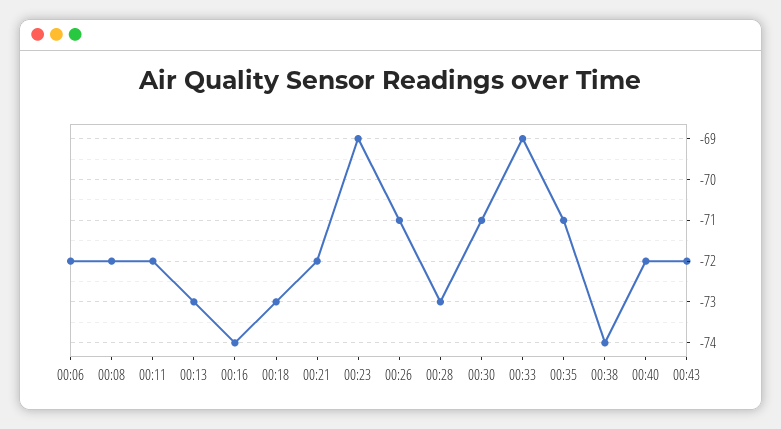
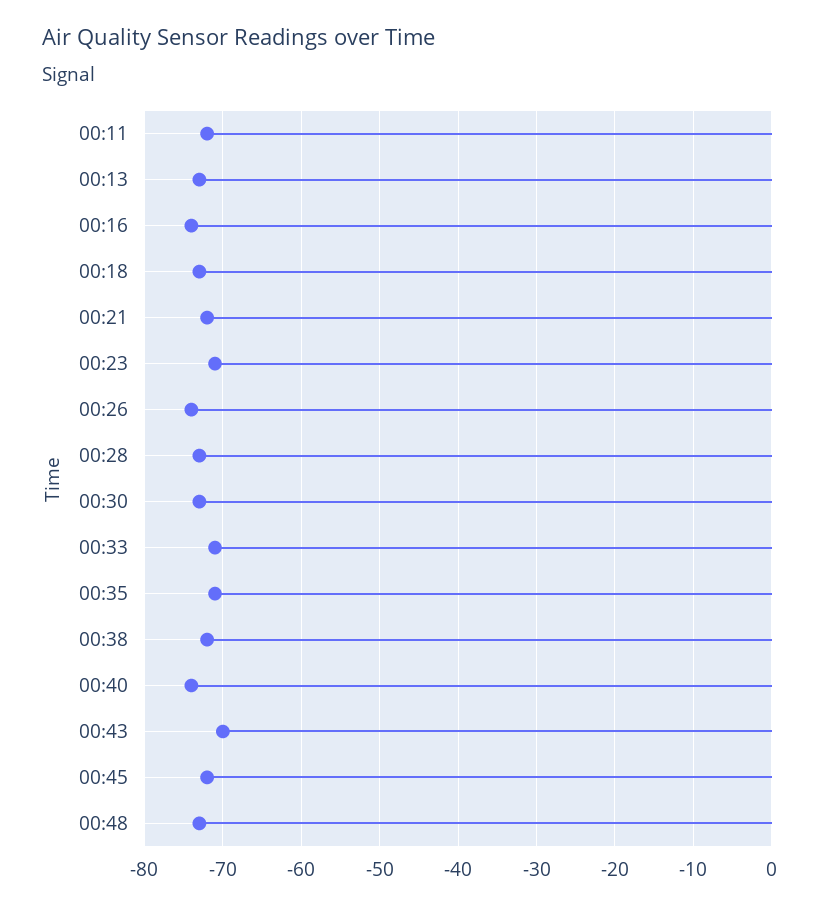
00:06: -72 -> none
00:08: -72 -> none
00:23: -69 -> -71
00:26: -71 -> -74
00:30: -71 -> -73
00:33: -69 -> -71
00:38: -74 -> -72
00:40: -72 -> -74
00:43: -72 -> -70
00:45: none -> -72
00:48: none -> -73

